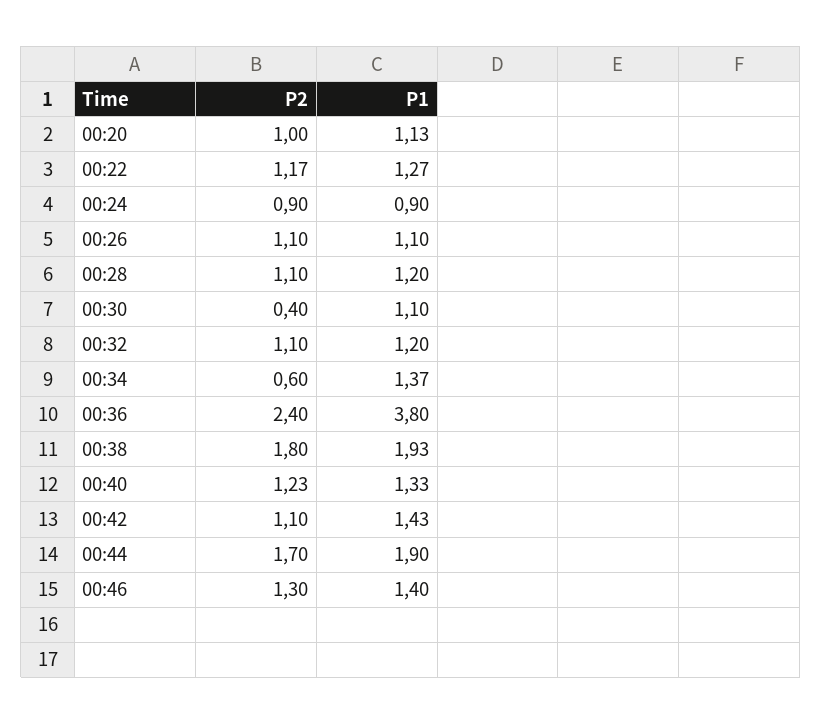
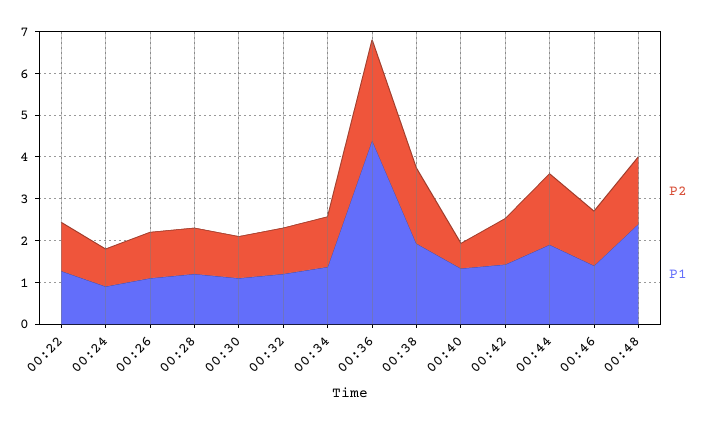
P2, 00:20: 1 -> none
P1, 00:20: 1.13 -> none
P2, 00:30: 0.4 -> 1
P2, 00:34: 0.6 -> 1.2
P1, 00:36: 3.8 -> 4.4
P2, 00:40: 1.23 -> 0.6
P2, 00:48: none -> 1.6
P1, 00:48: none -> 2.4

